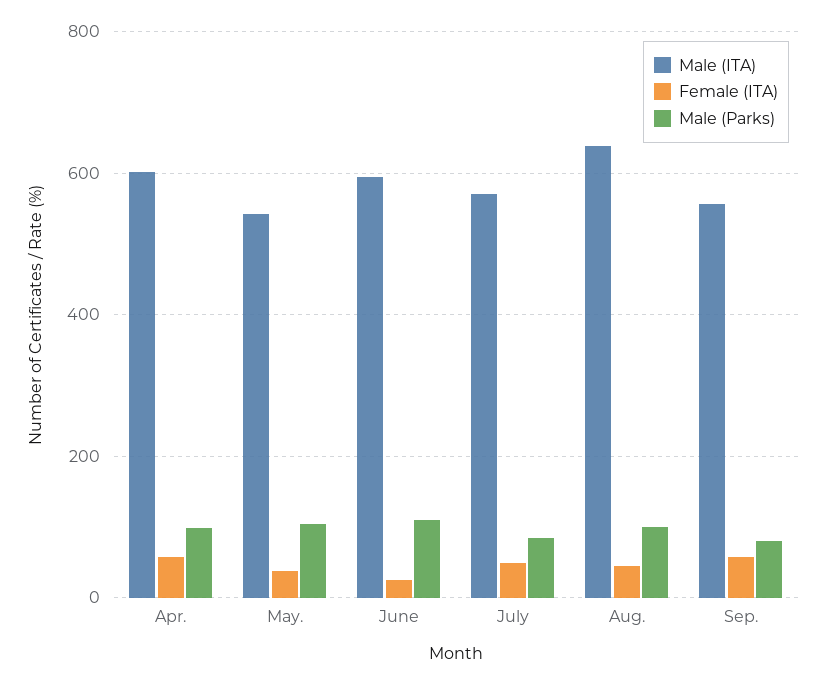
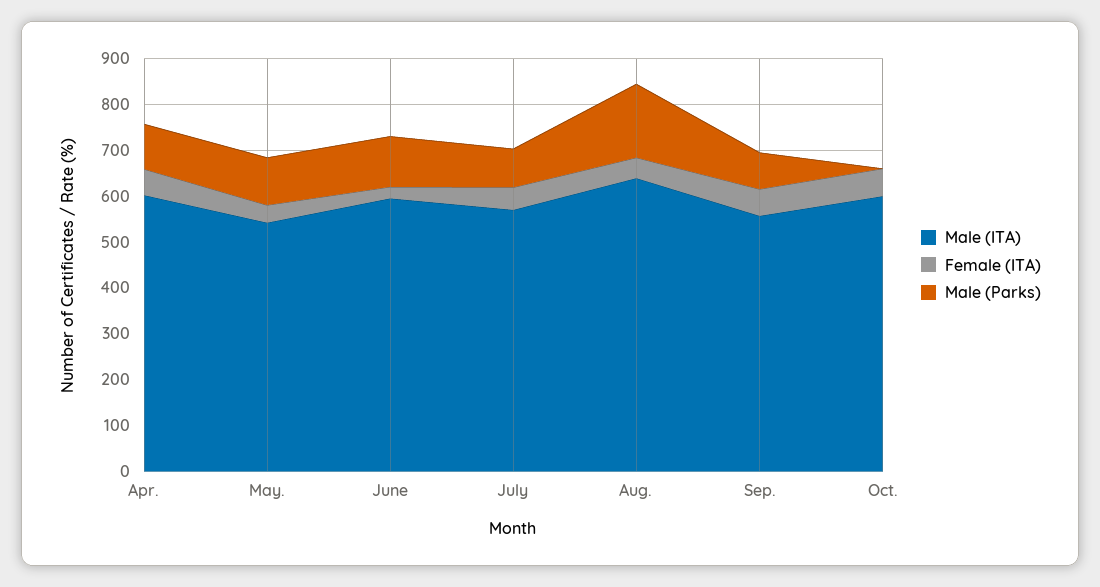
Male (Parks), Aug.: 100 -> 160
Male (ITA), Oct.: none -> 600
Female (ITA), Oct.: none -> 60
Male (Parks), Oct.: none -> 0

